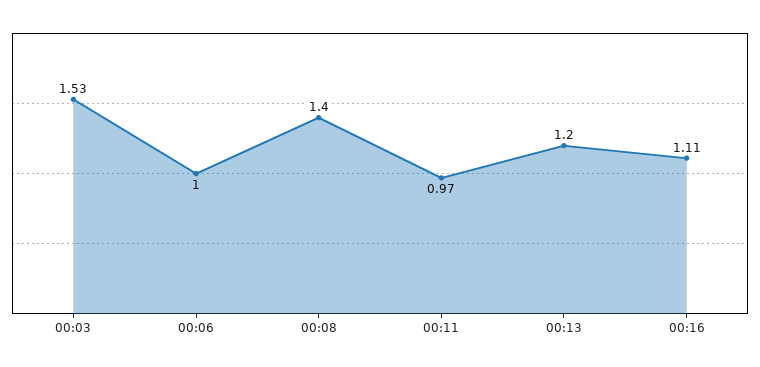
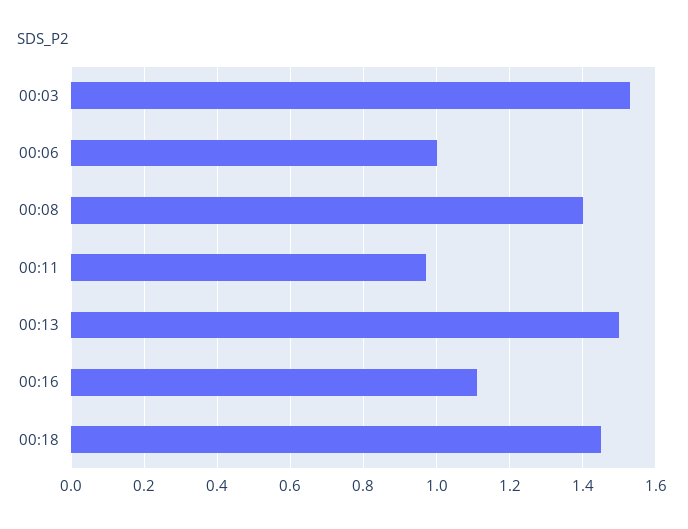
00:13: 1.2 -> 1.5
00:18: none -> 1.45

